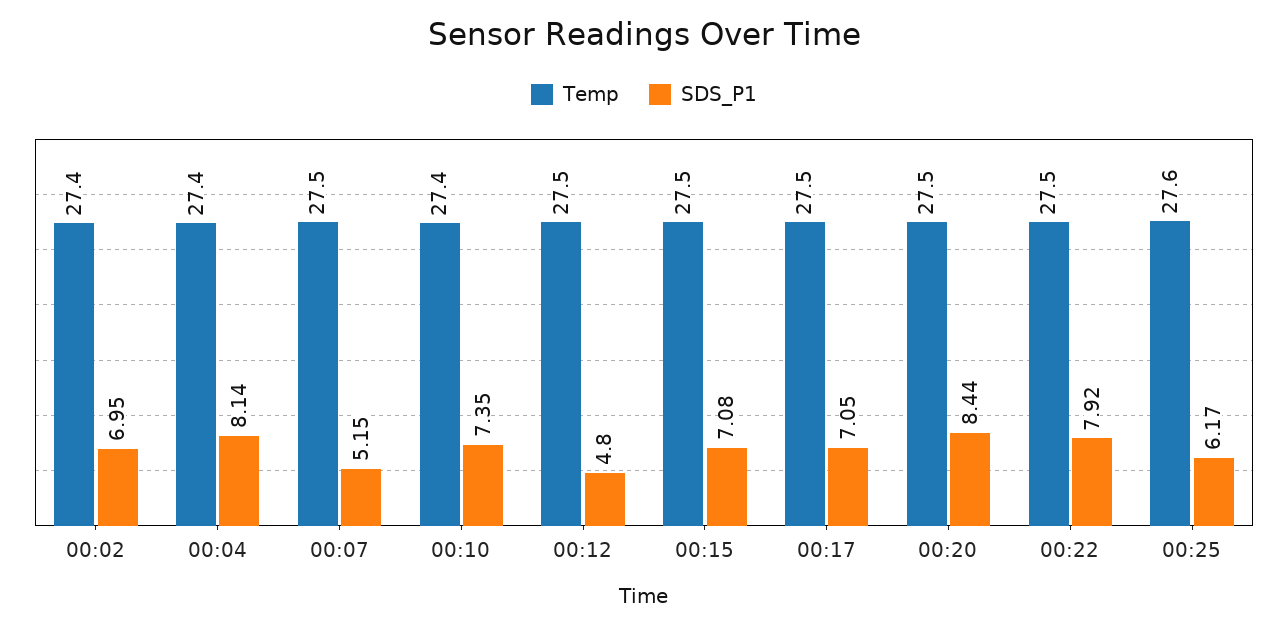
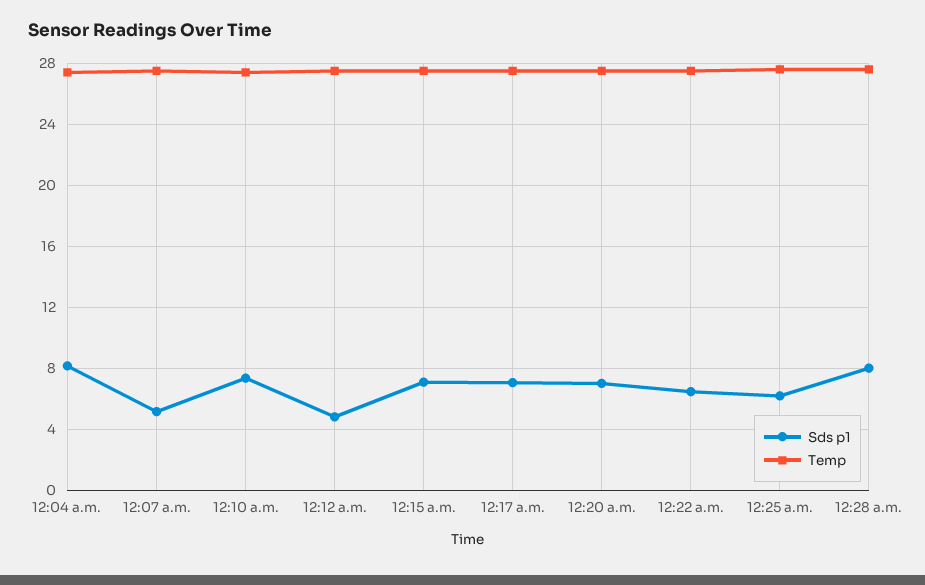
Temp, 00:02: 27.4 -> none
SDS_P1, 00:02: 6.95 -> none
SDS_P1, 00:20: 8.44 -> 7
SDS_P1, 00:22: 7.92 -> 6.5
SDS_P1, 12:28 a.m.: none -> 8
Temp, 12:28 a.m.: none -> 27.5

